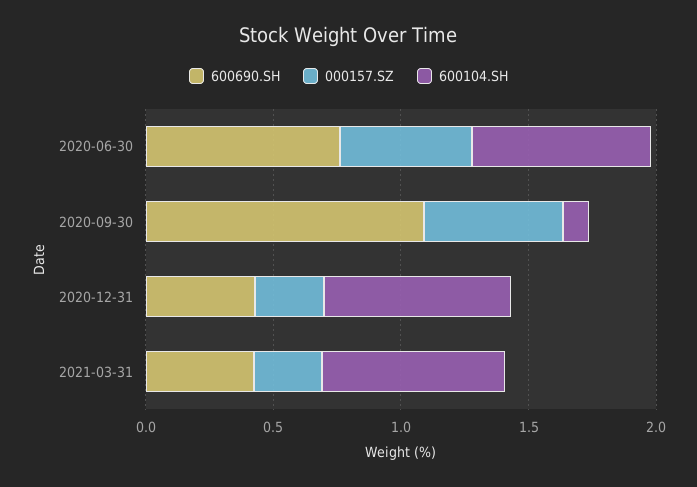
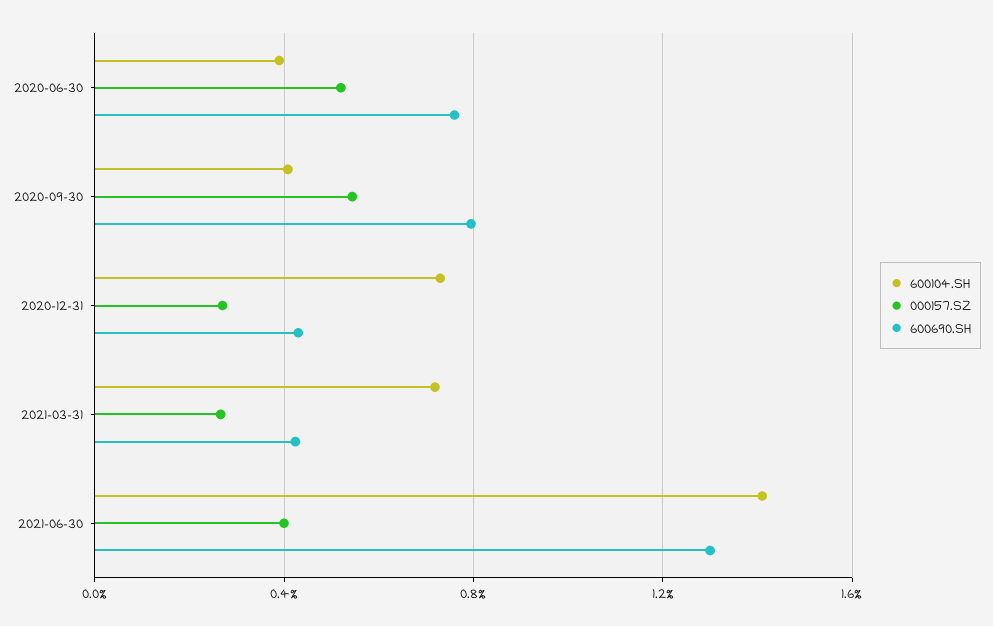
600104.SH, 2020-06-30: 0.7 -> 0.4
600690.SH, 2020-09-30: 1.1 -> 0.8
600104.SH, 2020-09-30: 0.1 -> 0.4
600104.SH, 2021-06-30: none -> 1.4
000157.SZ, 2021-06-30: none -> 0.4
600690.SH, 2021-06-30: none -> 1.3

